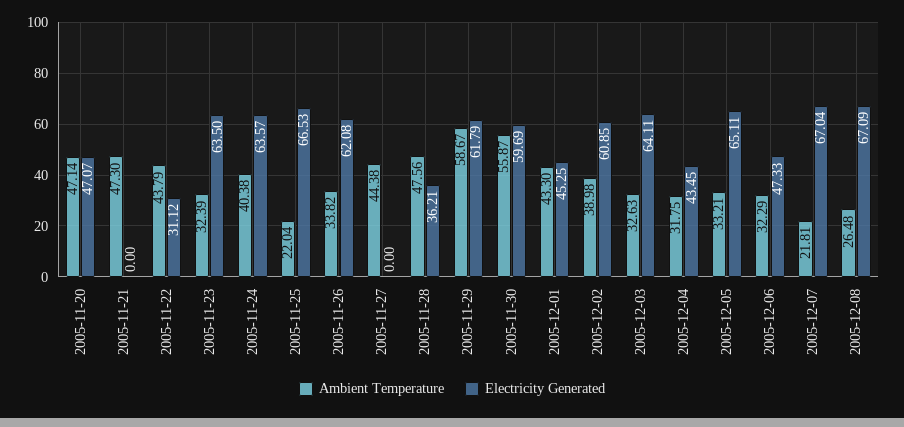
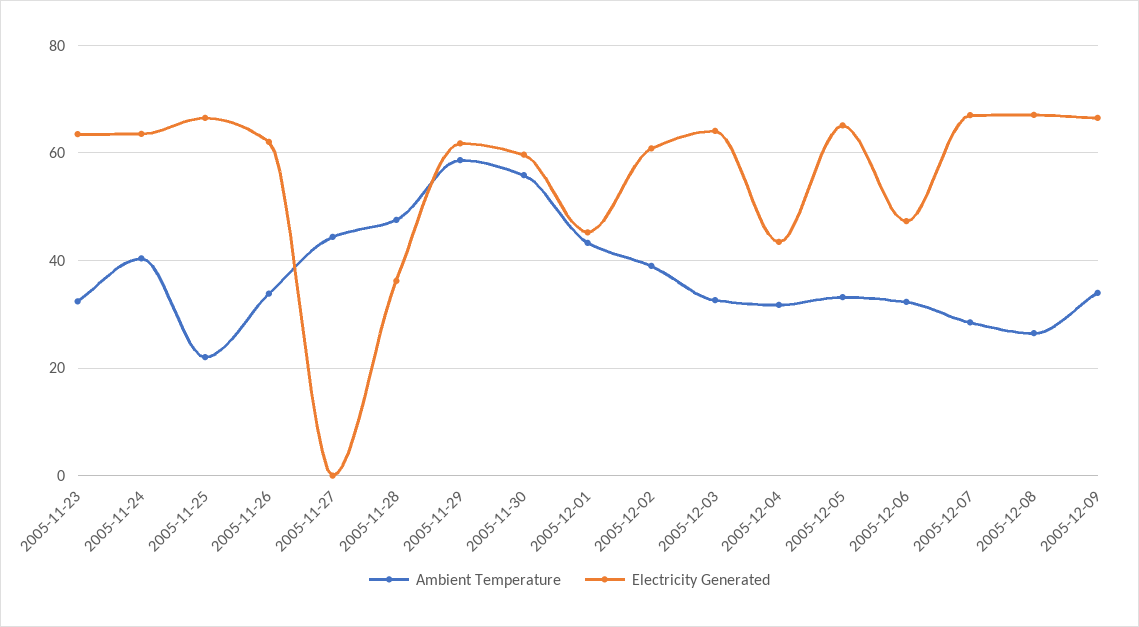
Ambient Temperature, 2005-11-20: 47.14 -> none
Electricity Generated, 2005-11-20: 47.07 -> none
Ambient Temperature, 2005-11-21: 47.3 -> none
Electricity Generated, 2005-11-21: 0 -> none
Ambient Temperature, 2005-11-22: 43.79 -> none
Electricity Generated, 2005-11-22: 31.12 -> none
Ambient Temperature, 2005-12-07: 21.81 -> 28
Ambient Temperature, 2005-12-09: none -> 34
Electricity Generated, 2005-12-09: none -> 66

